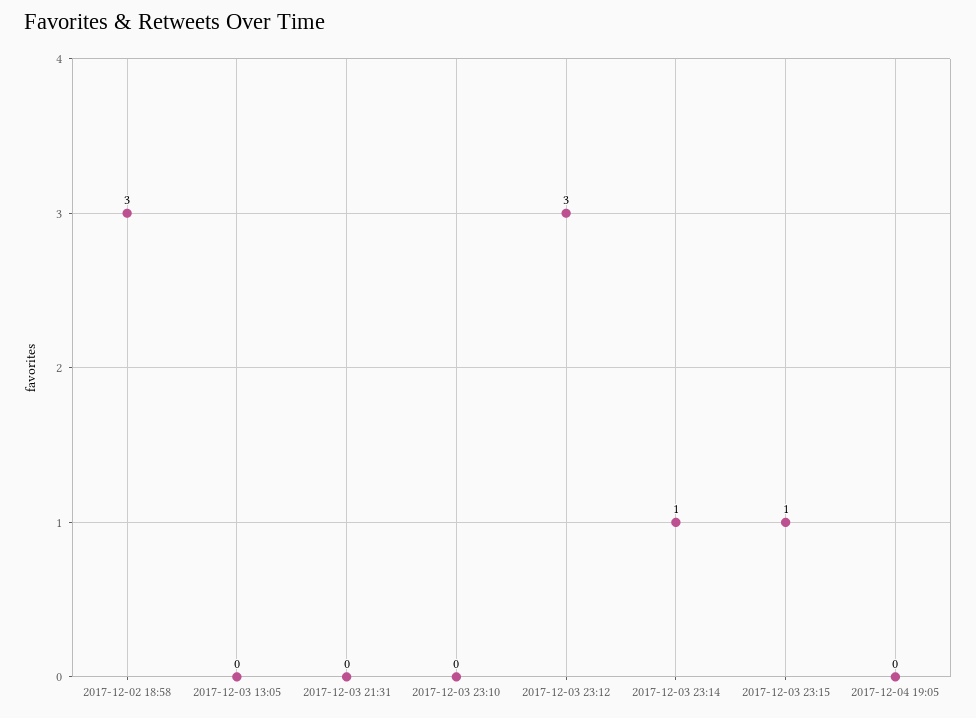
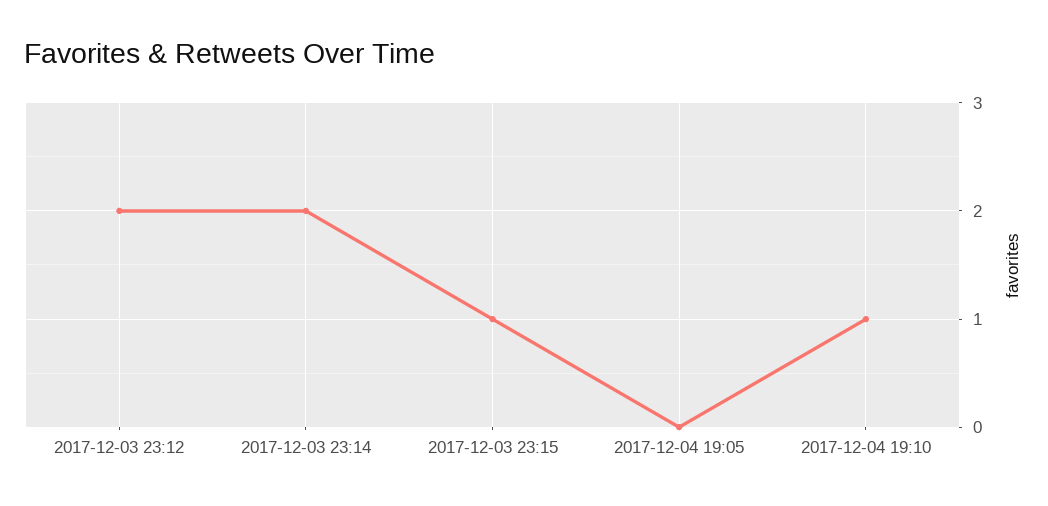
2017-12-02 18:58: 3 -> none
2017-12-03 13:05: 0 -> none
2017-12-03 21:31: 0 -> none
2017-12-03 23:10: 0 -> none
2017-12-03 23:12: 3 -> 2
2017-12-03 23:14: 1 -> 2
2017-12-04 19:10: none -> 1

